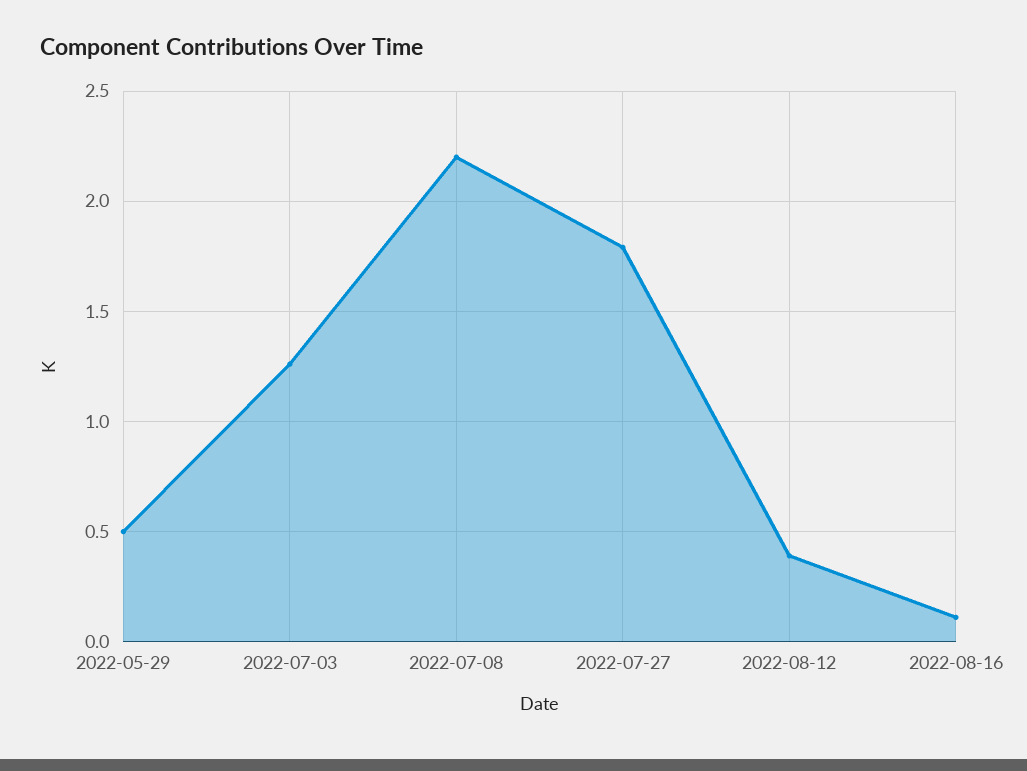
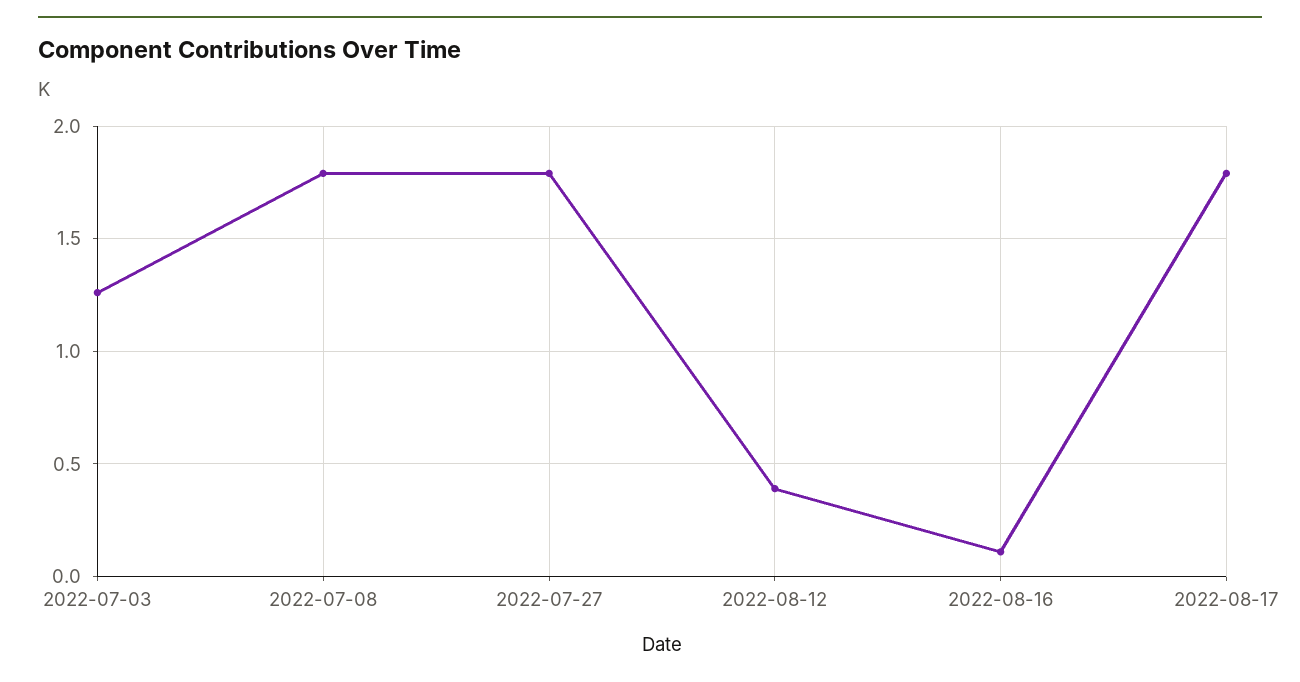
2022-05-29: 0.5 -> none
2022-07-08: 2.2 -> 1.8
2022-08-17: none -> 1.8

